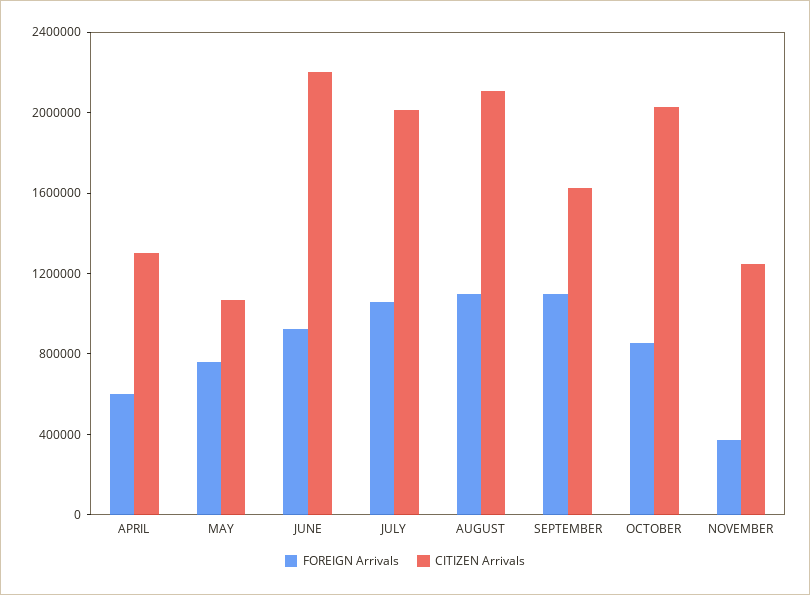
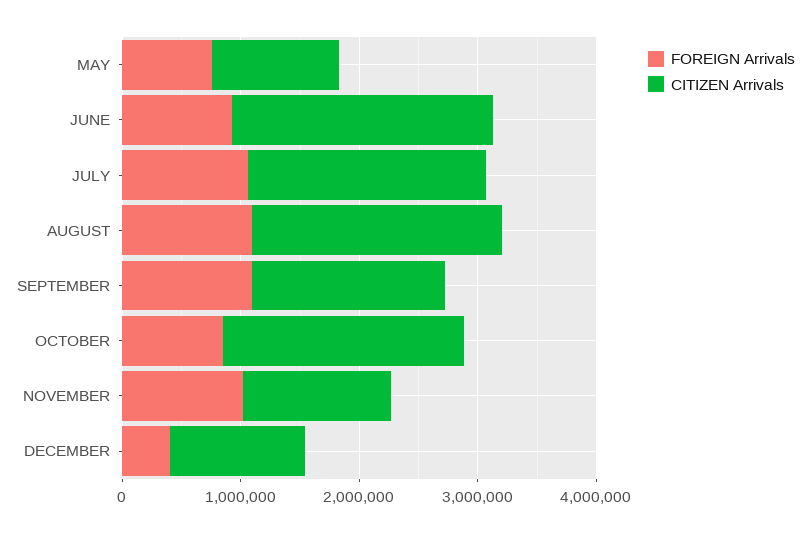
FOREIGN Arrivals, APRIL: 600000 -> none
CITIZEN Arrivals, APRIL: 1300000 -> none
FOREIGN Arrivals, NOVEMBER: 400000 -> 1000000
FOREIGN Arrivals, DECEMBER: none -> 400000
CITIZEN Arrivals, DECEMBER: none -> 1200000

